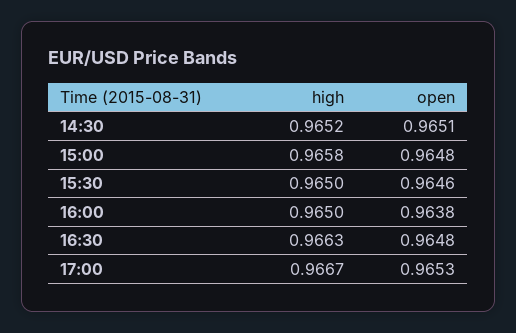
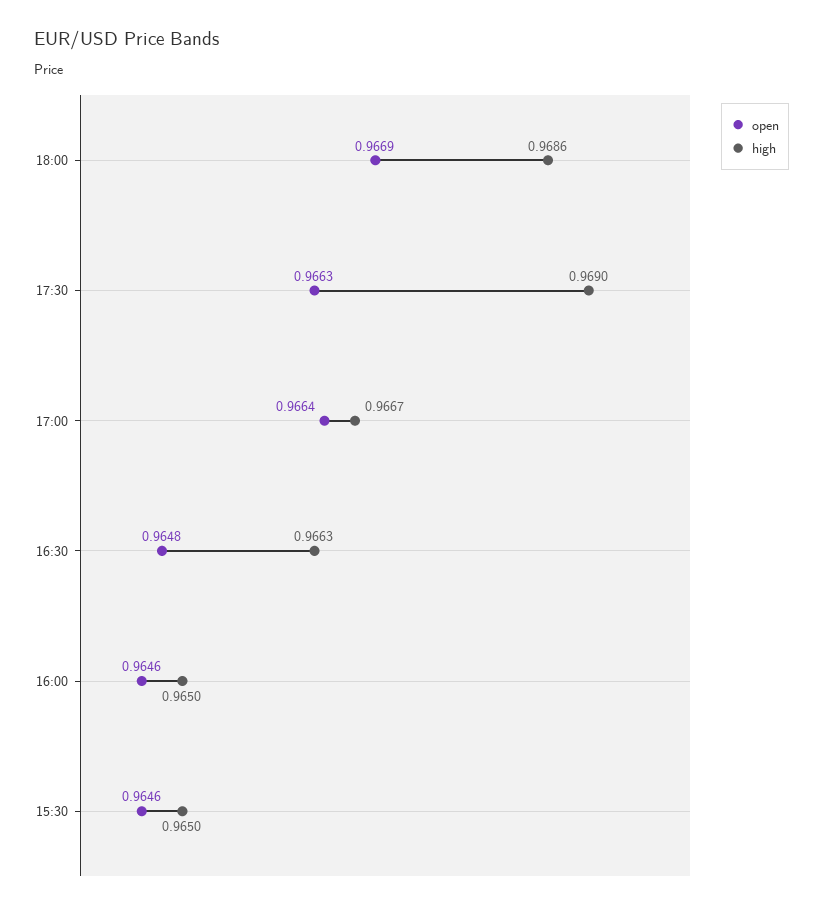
high, 14:30: 0.9652 -> none
open, 14:30: 0.9651 -> none
high, 15:00: 0.9658 -> none
open, 15:00: 0.9648 -> none
open, 16:00: 0.9638 -> 0.9646
open, 17:00: 0.9653 -> 0.9664
open, 18:00: none -> 0.9669
high, 18:00: none -> 0.9686
open, 17:30: none -> 0.9663
high, 17:30: none -> 0.969

